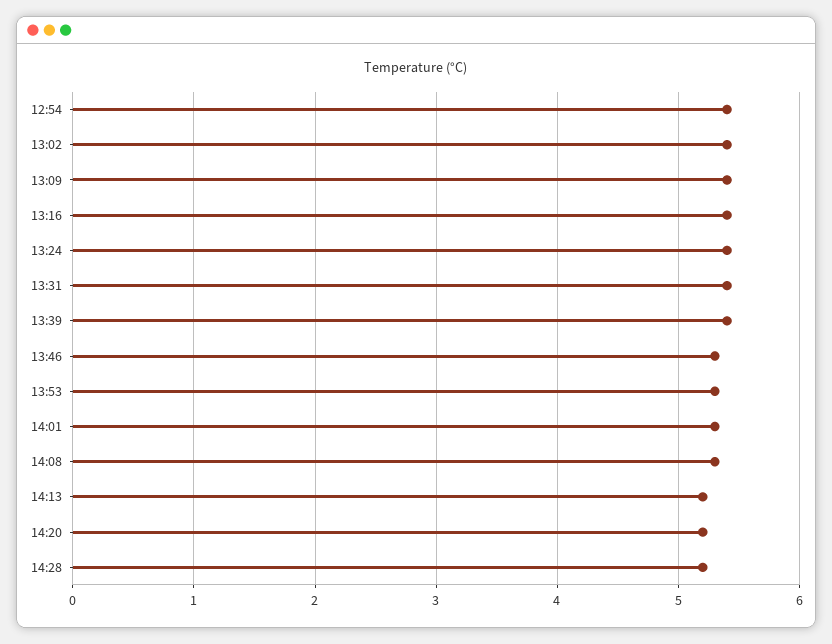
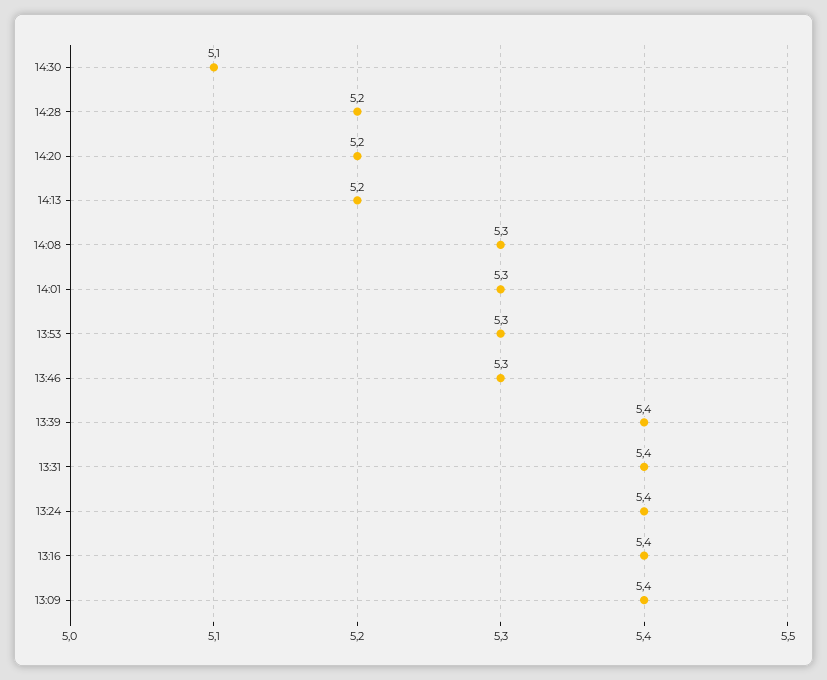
12:54: 5.4 -> none
13:02: 5.4 -> none
14:30: none -> 5.1

